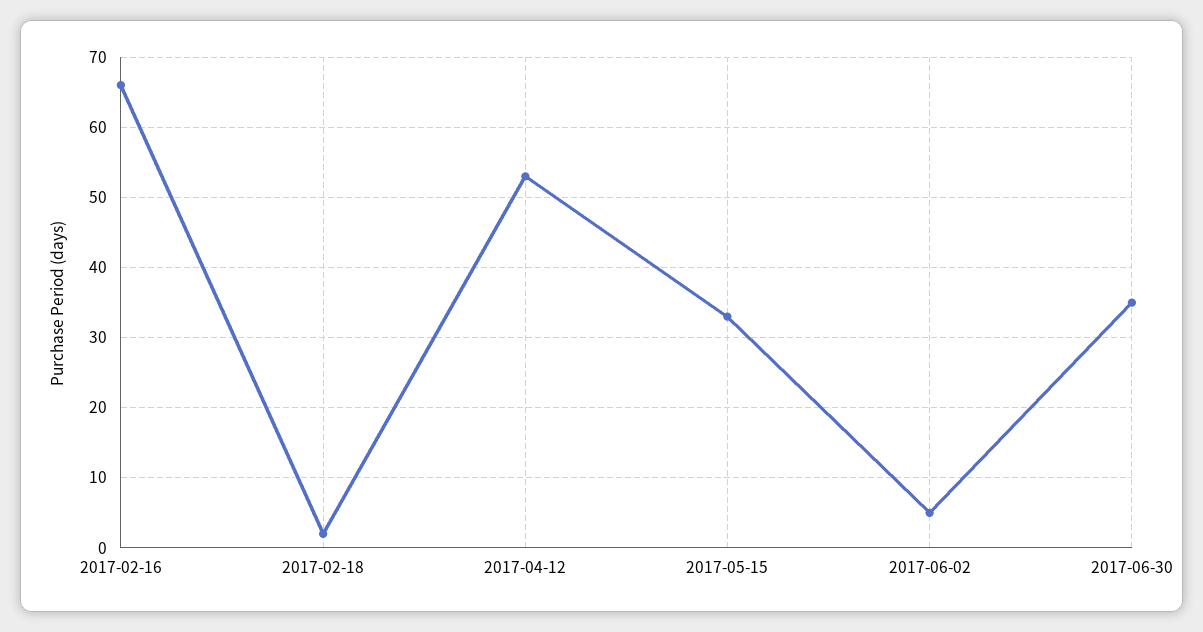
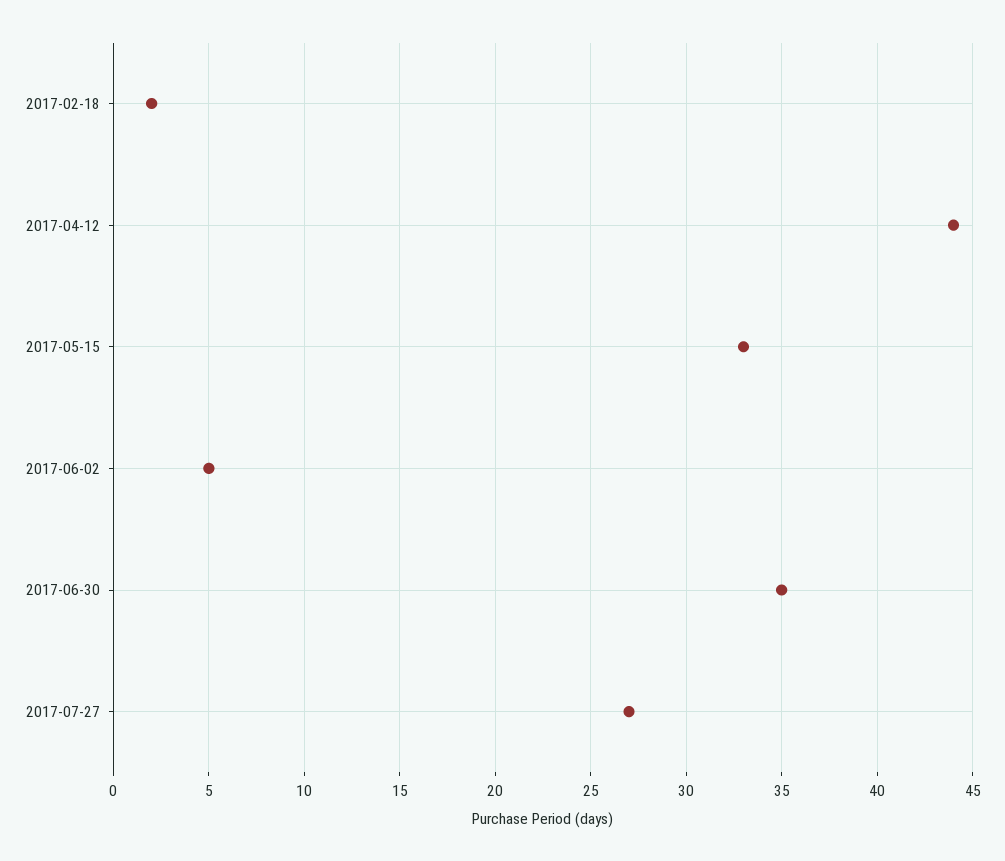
2017-02-16: 66 -> none
2017-04-12: 53 -> 44
2017-07-27: none -> 27

